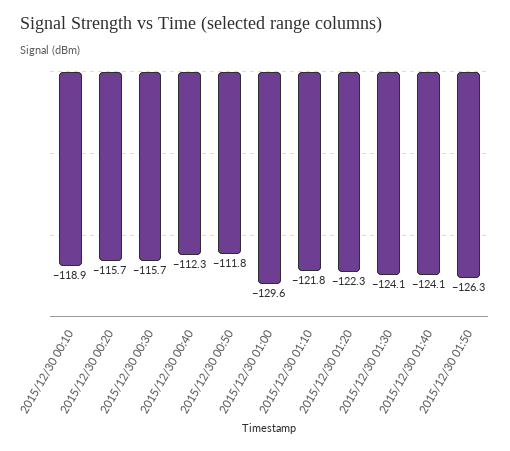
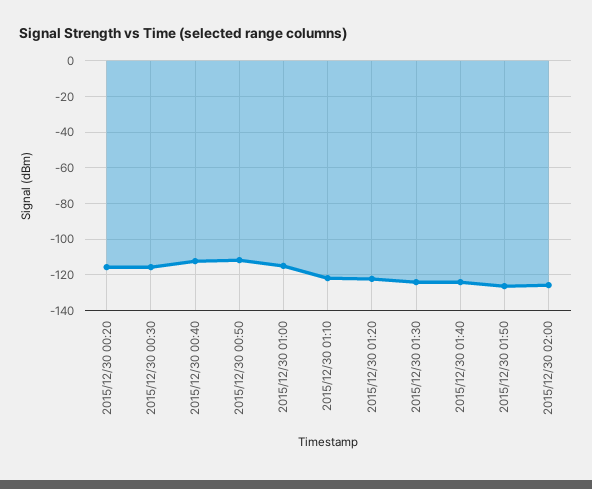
2015/12/30 00:10: -118.9 -> none
2015/12/30 01:00: -129.6 -> -115
2015/12/30 02:00: none -> -125

